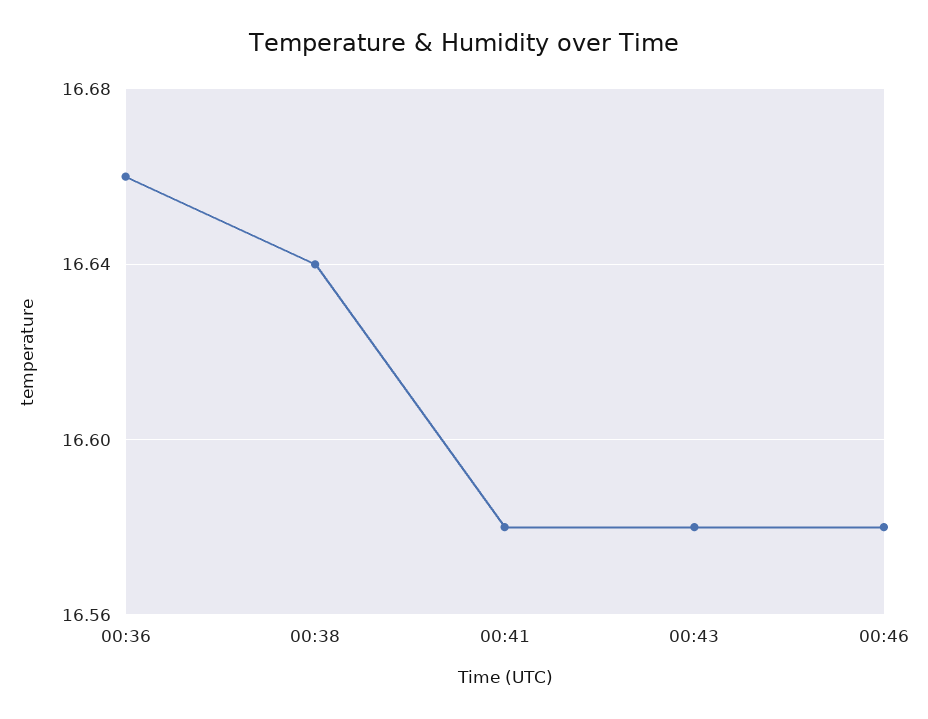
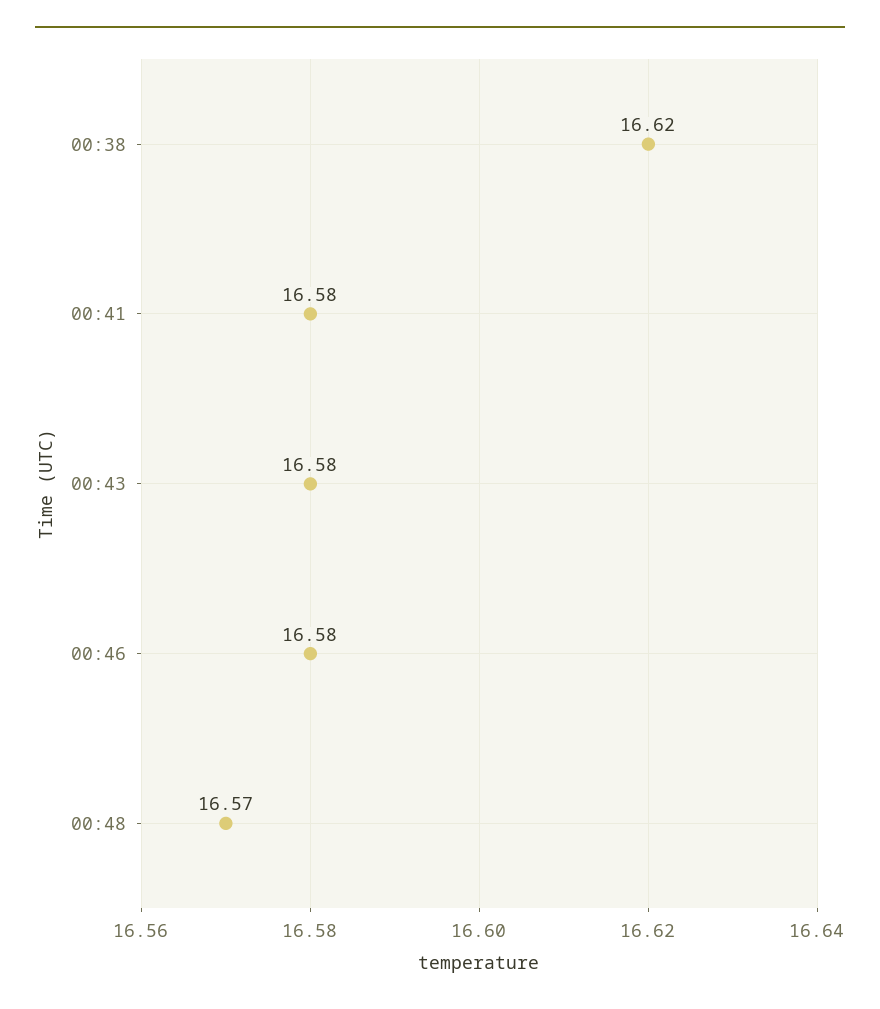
00:36: 16.66 -> none
00:38: 16.64 -> 16.62
00:48: none -> 16.57

